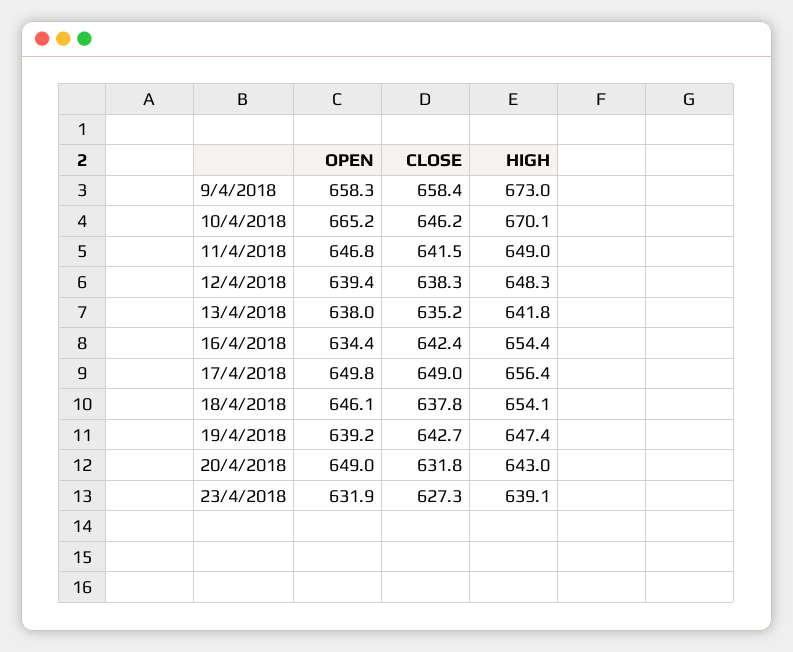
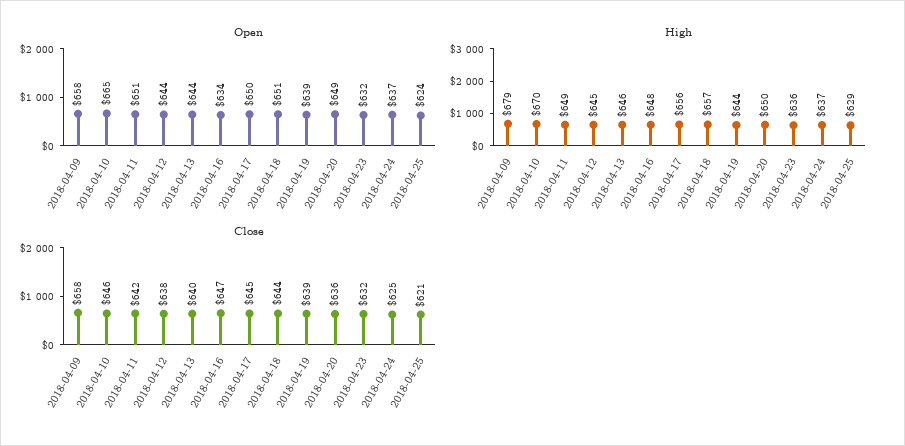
HIGH, 9/4/2018: 673 -> 679
OPEN, 11/4/2018: 646.8 -> 651
OPEN, 12/4/2018: 639.4 -> 644
HIGH, 12/4/2018: 648.3 -> 645
OPEN, 13/4/2018: 638 -> 644
CLOSE, 13/4/2018: 635.2 -> 640
HIGH, 13/4/2018: 641.8 -> 646
CLOSE, 16/4/2018: 642.4 -> 647
HIGH, 16/4/2018: 654.4 -> 648
CLOSE, 17/4/2018: 649 -> 645
OPEN, 18/4/2018: 646.1 -> 651
CLOSE, 18/4/2018: 637.8 -> 644
HIGH, 18/4/2018: 654.1 -> 657
CLOSE, 19/4/2018: 642.7 -> 639
HIGH, 19/4/2018: 647.4 -> 644
CLOSE, 20/4/2018: 631.8 -> 636
HIGH, 20/4/2018: 643 -> 650
CLOSE, 23/4/2018: 627.3 -> 632
HIGH, 23/4/2018: 639.1 -> 636
OPEN, 2018-04-24: none -> 637
OPEN, 2018-04-25: none -> 624
HIGH, 2018-04-24: none -> 637
HIGH, 2018-04-25: none -> 629
CLOSE, 2018-04-24: none -> 625
CLOSE, 2018-04-25: none -> 621

